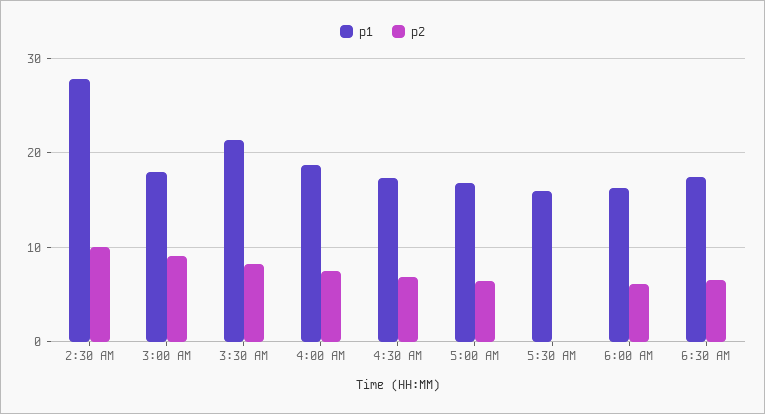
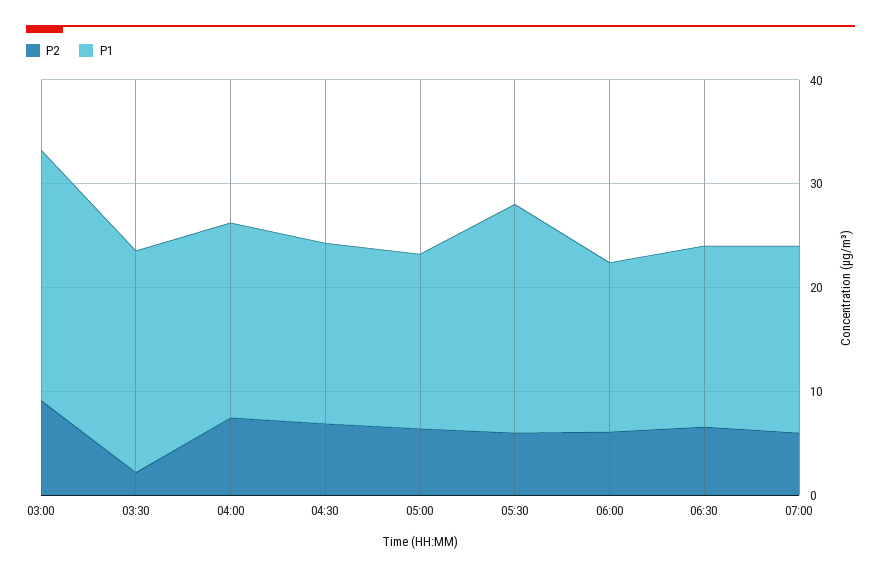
p1, 2:30 AM: 28 -> none
p2, 2:30 AM: 10 -> none
p1, 3:00 AM: 18 -> 24
p2, 3:30 AM: 8 -> 2
p1, 5:30 AM: 16 -> 22
p2, 5:30 AM: 0 -> 6
p2, 07:00: none -> 6
p1, 07:00: none -> 18

